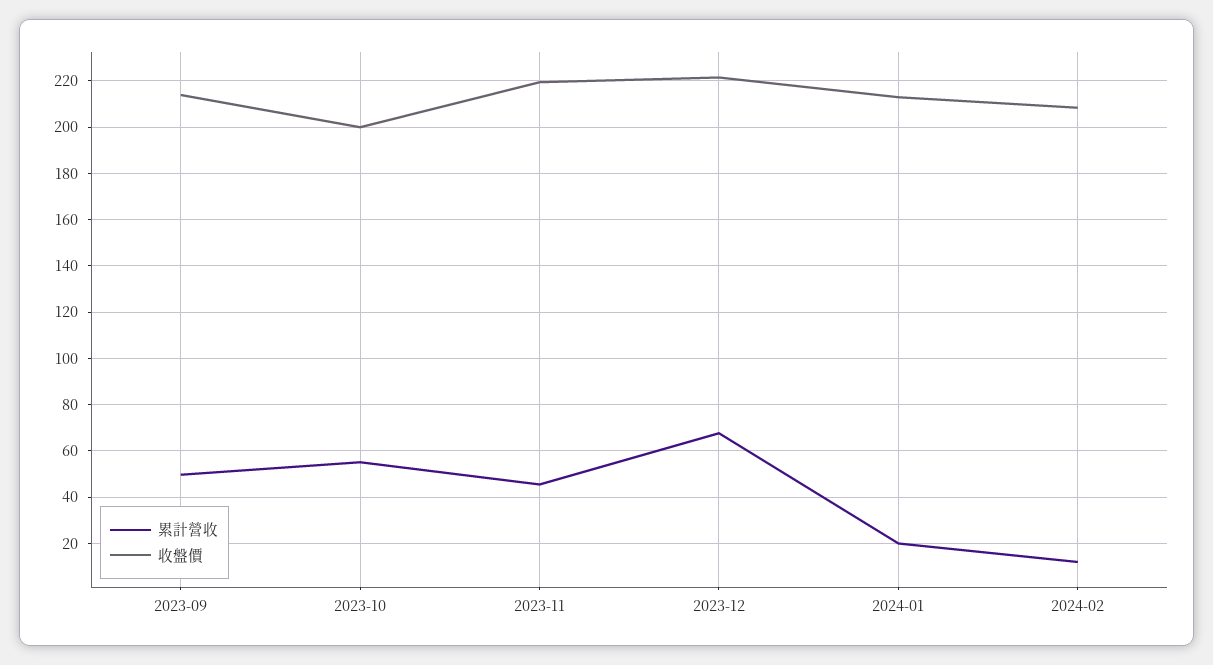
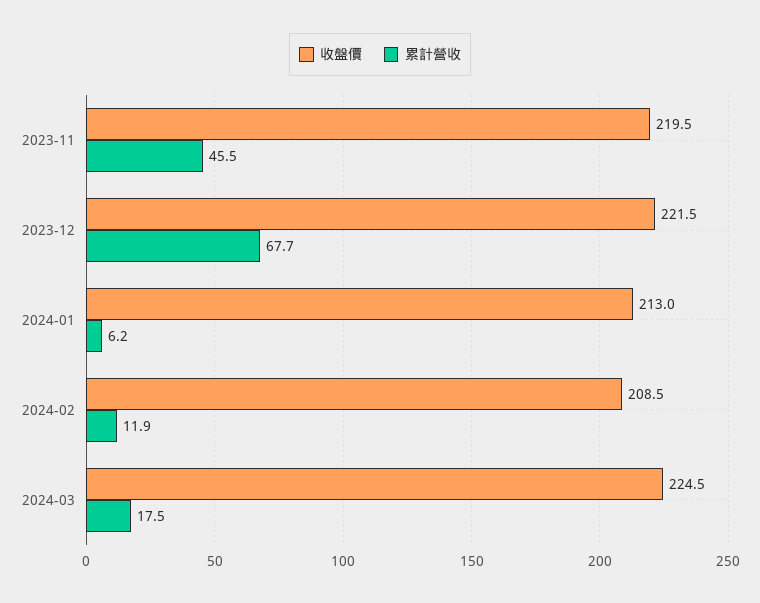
累計營收, 2023-09: 50 -> none
收盤價, 2023-09: 215 -> none
累計營收, 2023-10: 55 -> none
收盤價, 2023-10: 200 -> none
累計營收, 2024-01: 20 -> 6.2
收盤價, 2024-03: none -> 224.5
累計營收, 2024-03: none -> 17.5

